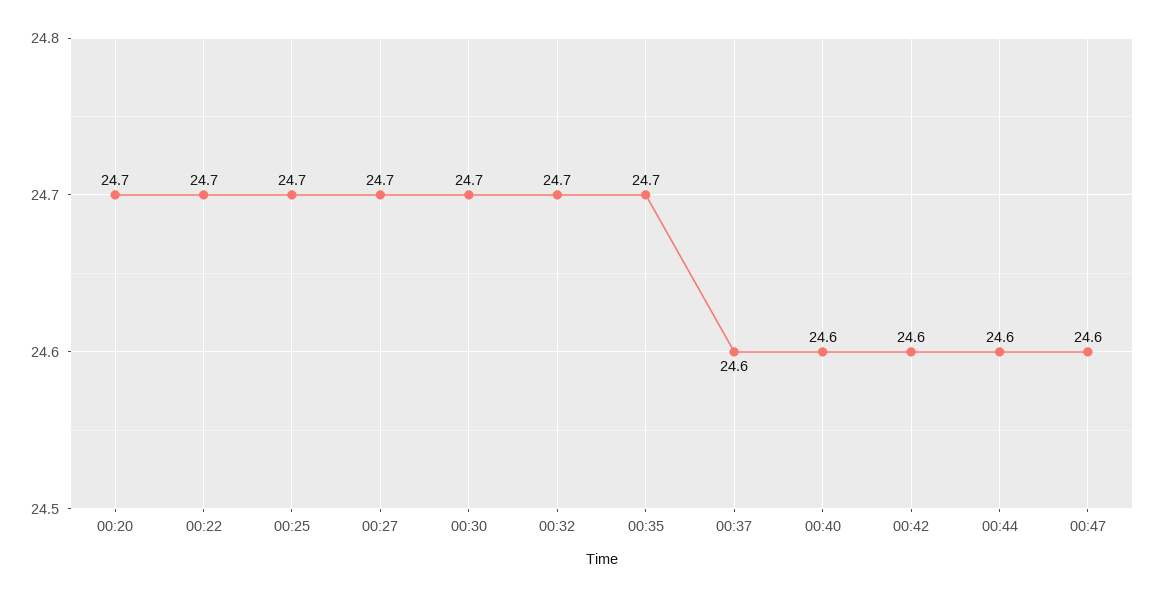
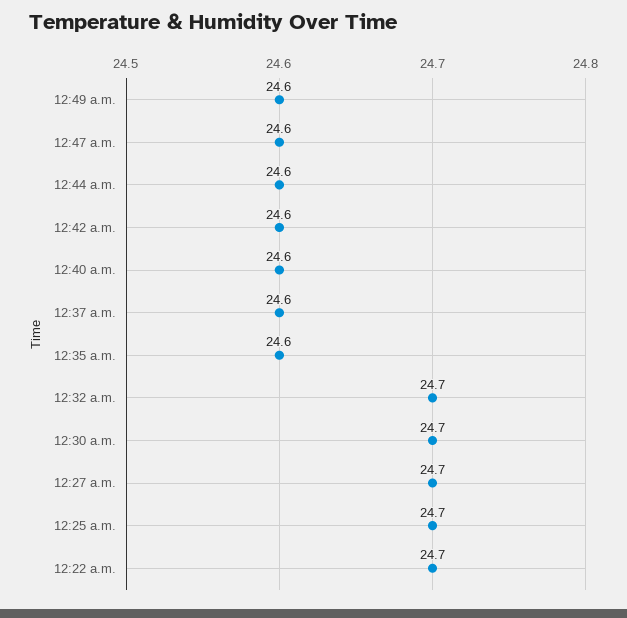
00:20: 24.7 -> none
00:35: 24.7 -> 24.6
12:49 a.m.: none -> 24.6

